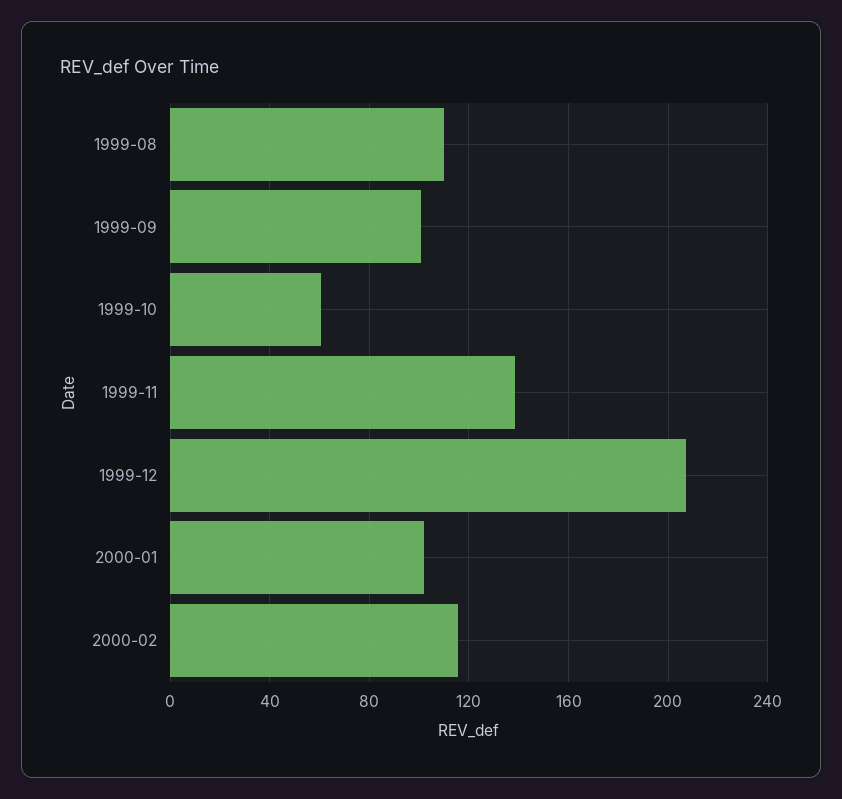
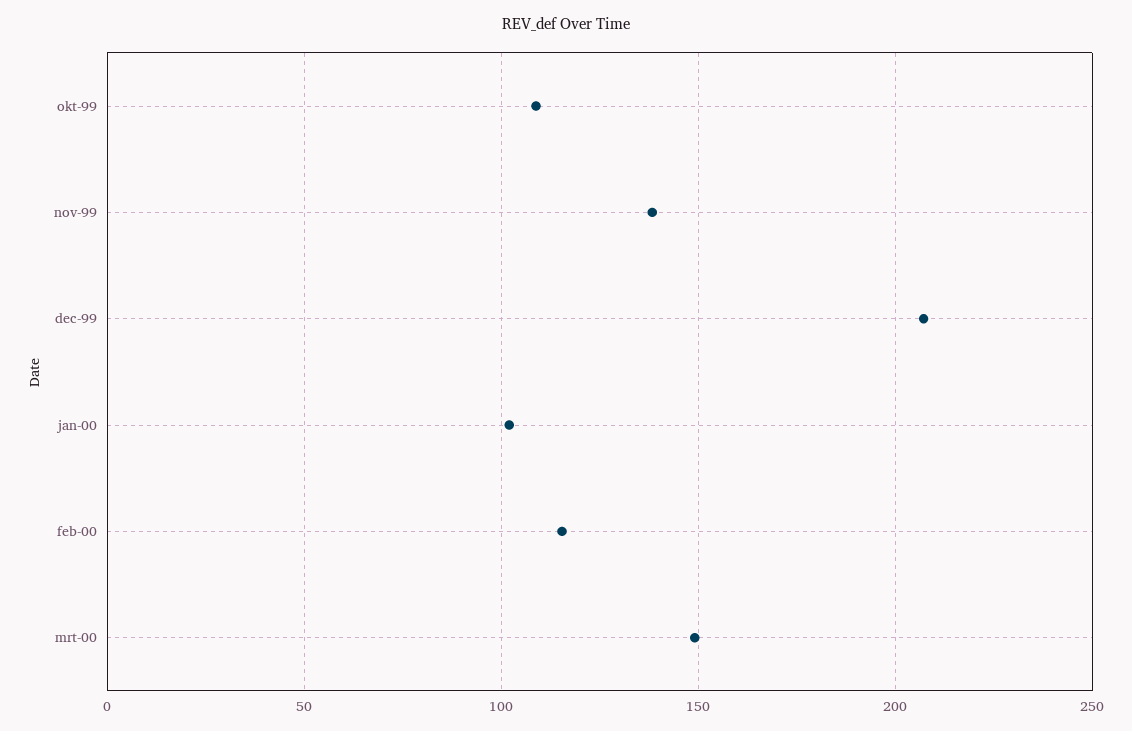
1999-08: 110 -> none
1999-09: 100 -> none
1999-10: 60 -> 110
mrt-00: none -> 150

